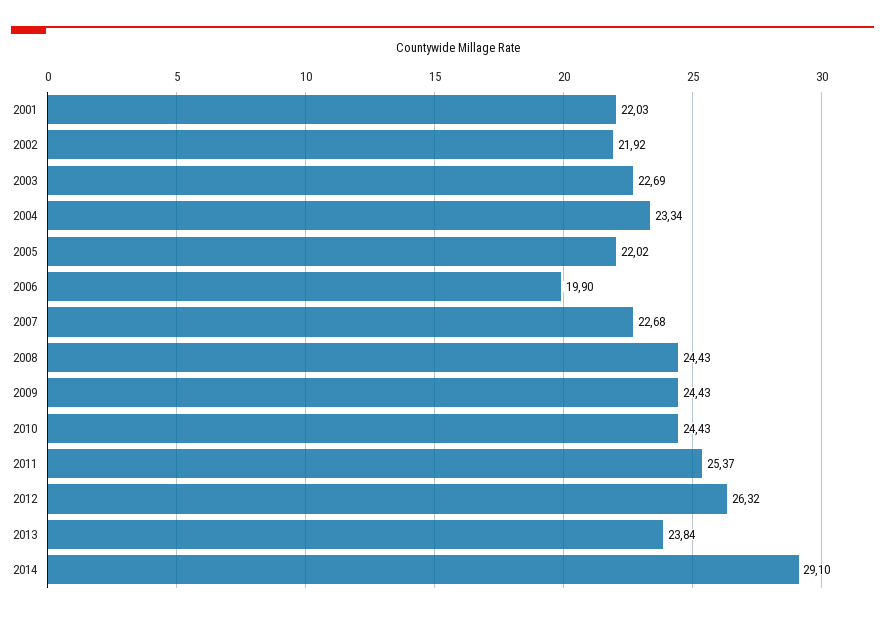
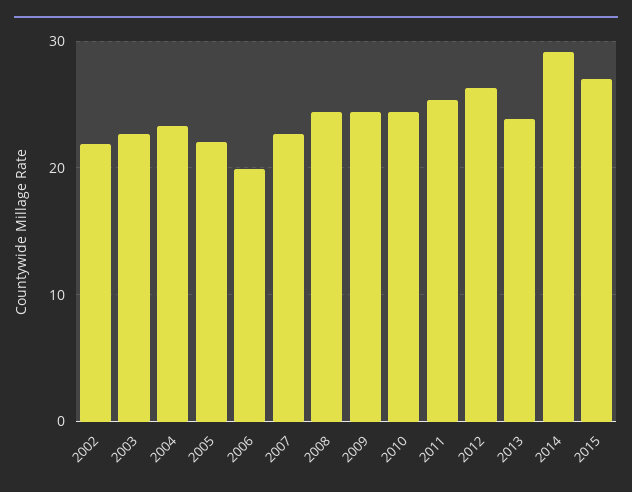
2001: 22.03 -> none
2015: none -> 27

